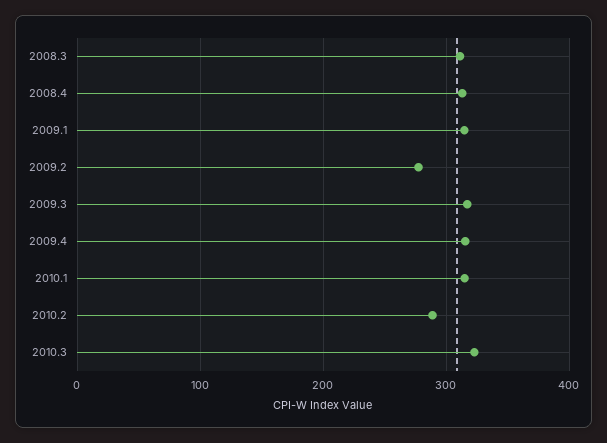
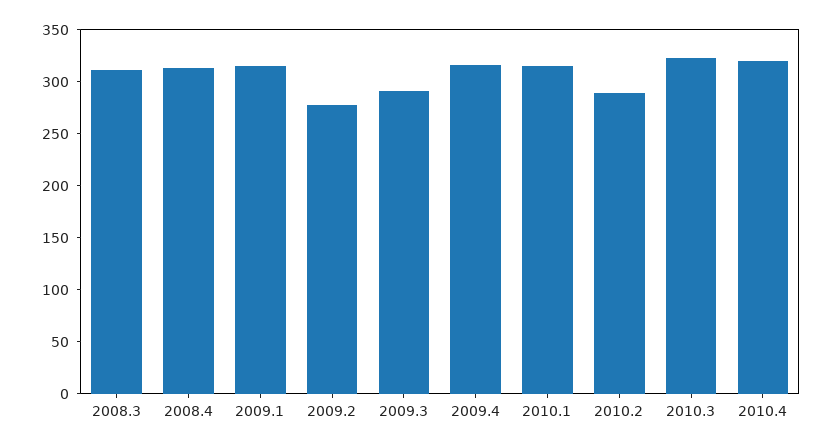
2009.3: 320 -> 290
2010.4: none -> 320

